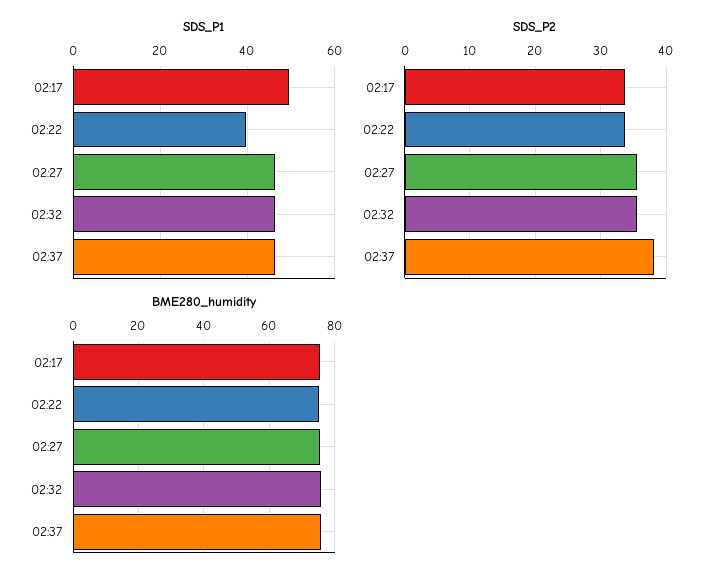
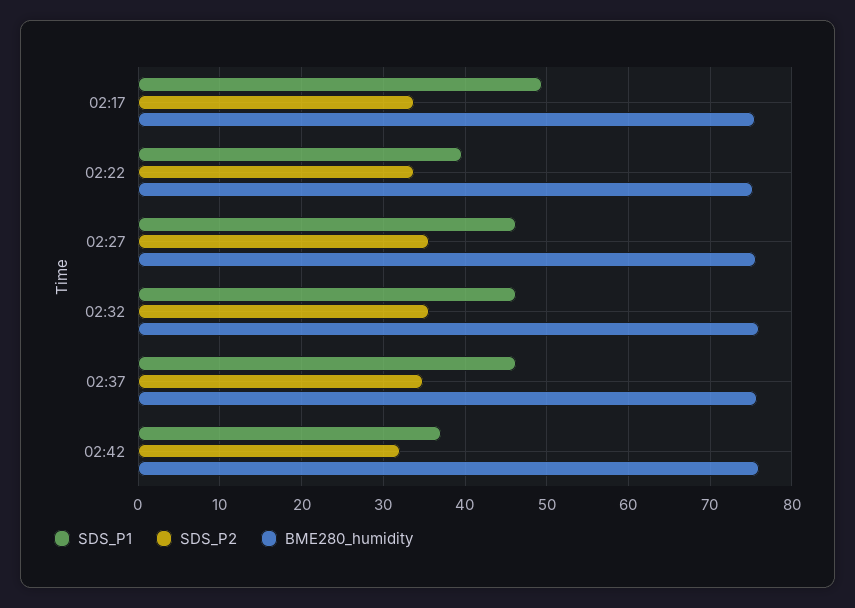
SDS_P2, 02:37: 38 -> 35
SDS_P1, 02:42: none -> 37
SDS_P2, 02:42: none -> 32
BME280_humidity, 02:42: none -> 76

